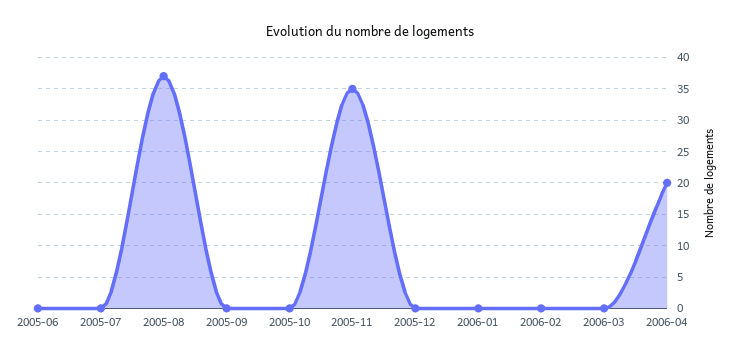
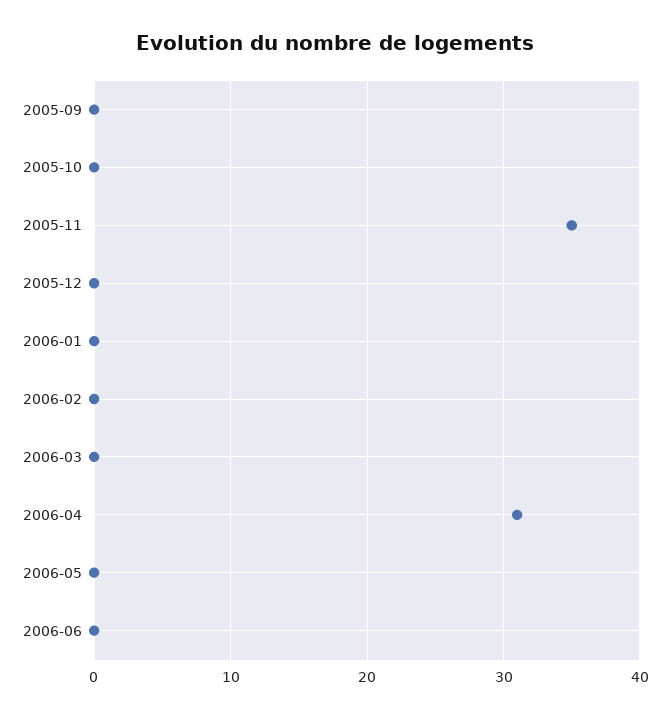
2005-06: 0 -> none
2005-07: 0 -> none
2005-08: 37 -> none
2006-04: 20 -> 31
2006-05: none -> 0
2006-06: none -> 0

